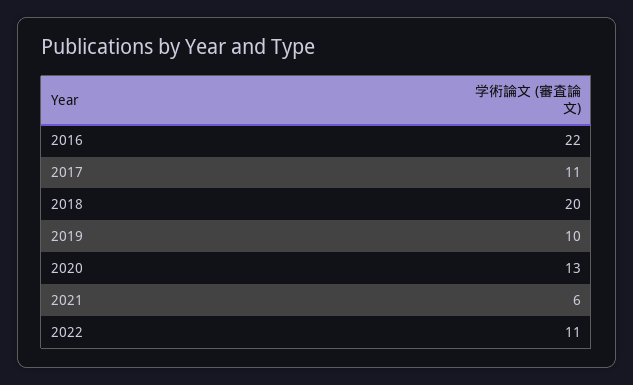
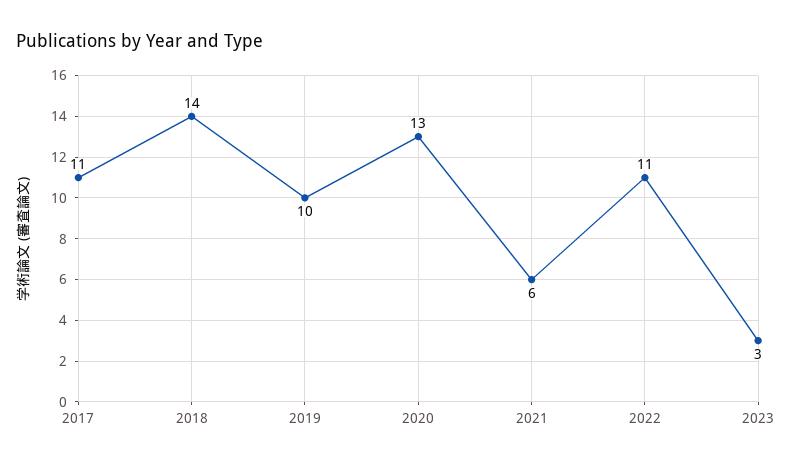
2016: 22 -> none
2018: 20 -> 14
2023: none -> 3

